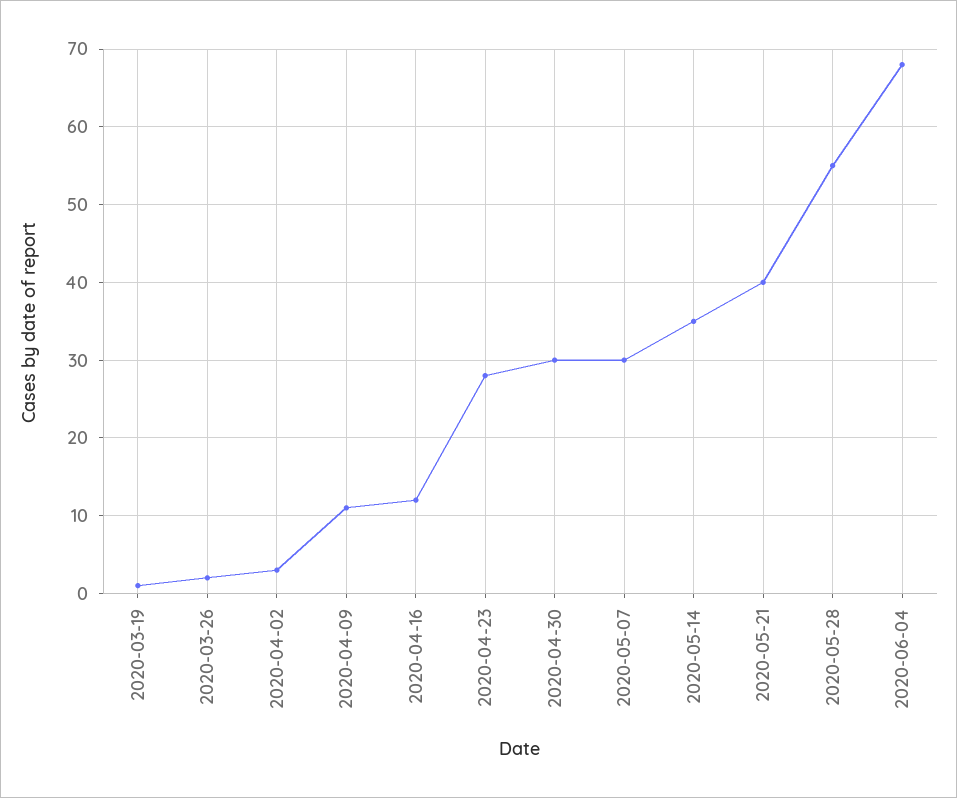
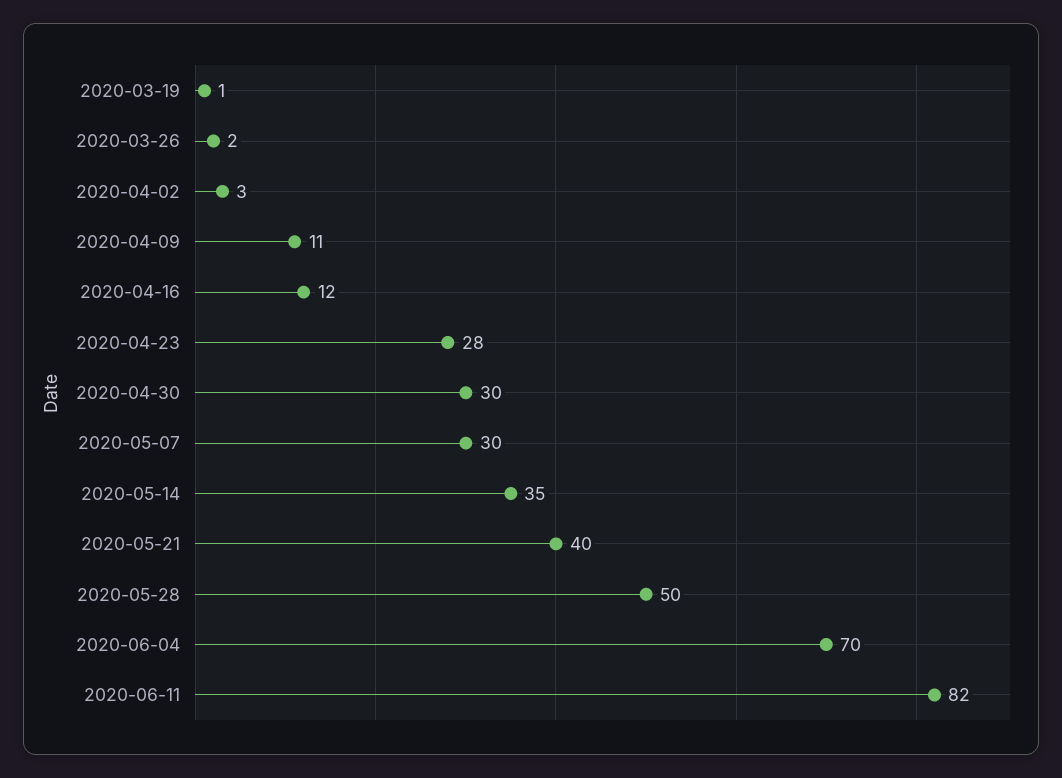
2020-05-28: 55 -> 50
2020-06-04: 68 -> 70
2020-06-11: none -> 82

